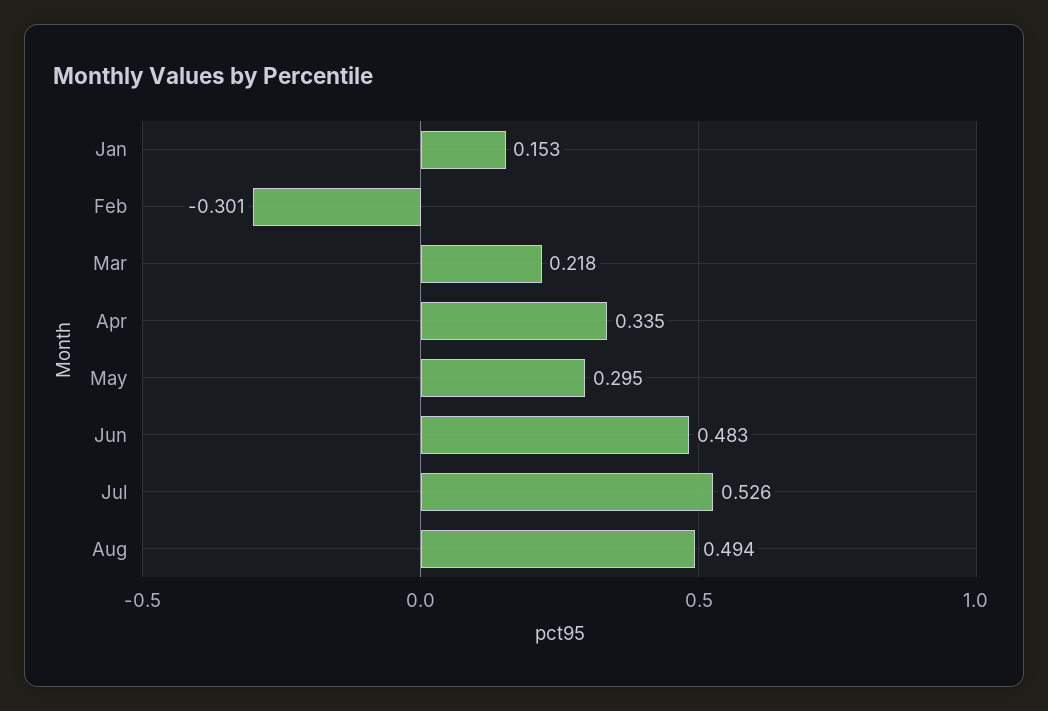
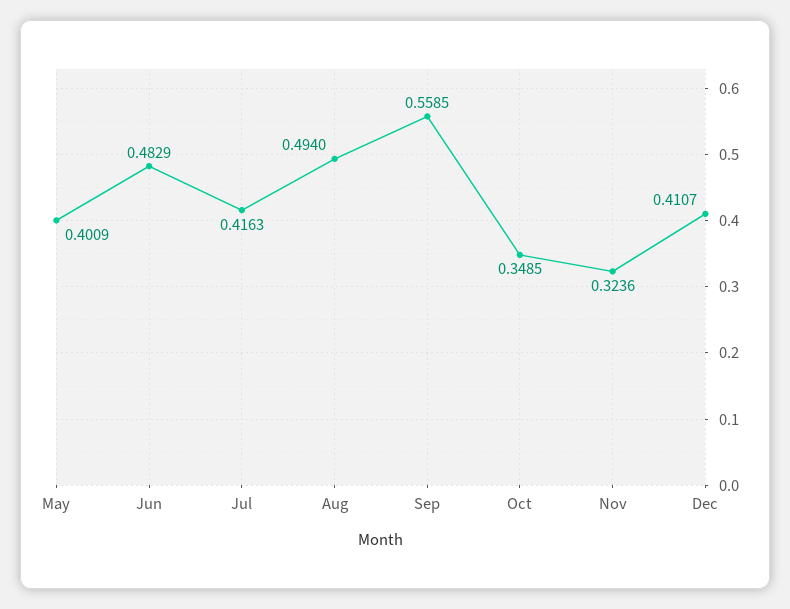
Jan: 0.153 -> none
Feb: -0.301 -> none
Mar: 0.218 -> none
Apr: 0.335 -> none
May: 0.295 -> 0.4009
Jul: 0.526 -> 0.4163
Sep: none -> 0.5585
Oct: none -> 0.3485
Nov: none -> 0.3236
Dec: none -> 0.4107

